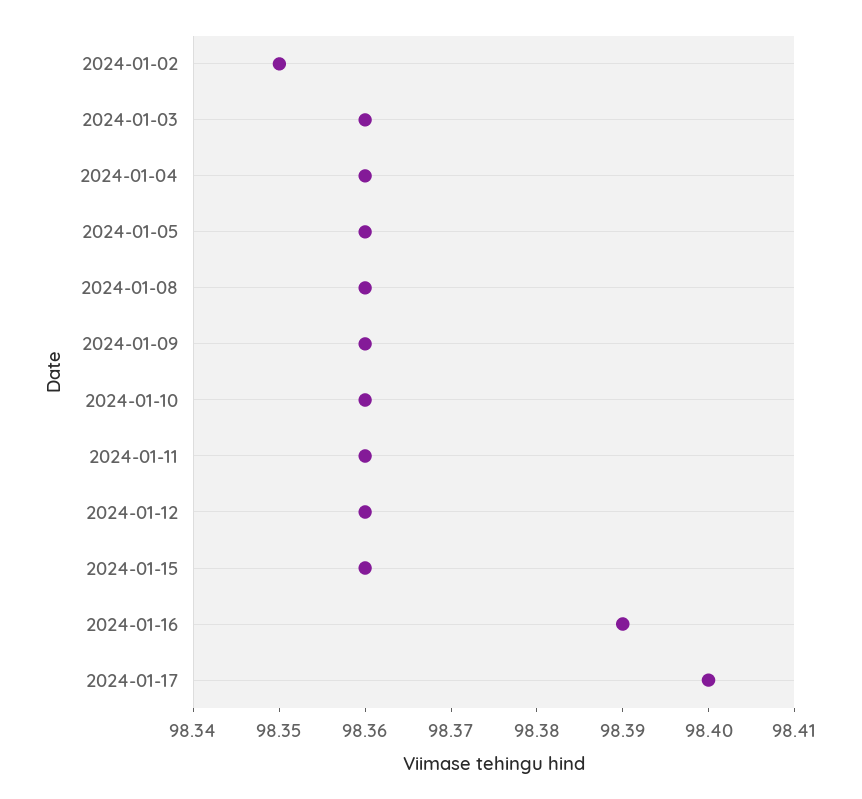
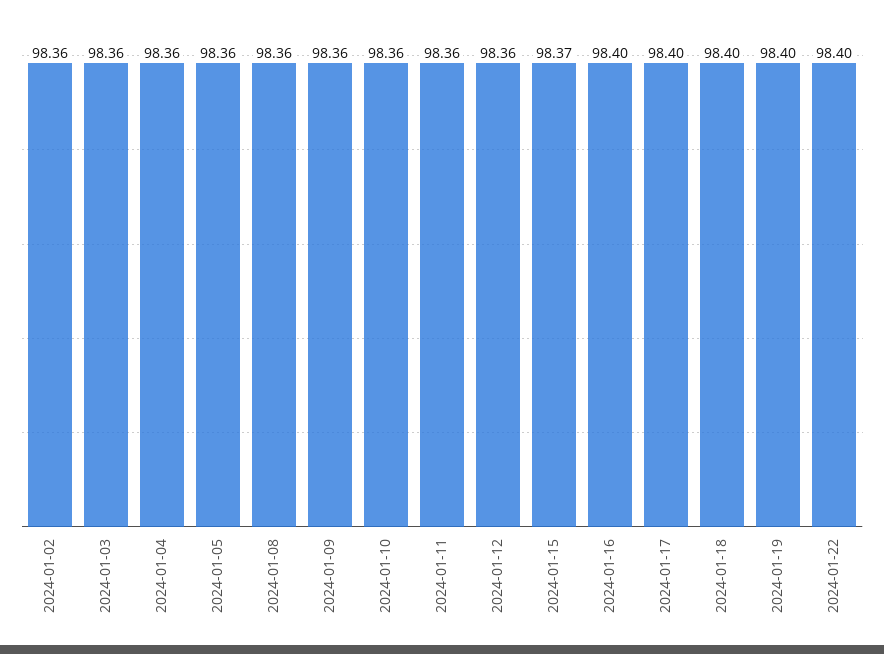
2024-01-02: 98.35 -> 98.36
2024-01-15: 98.36 -> 98.37
2024-01-16: 98.39 -> 98.4
2024-01-18: none -> 98.4
2024-01-19: none -> 98.4
2024-01-22: none -> 98.4

